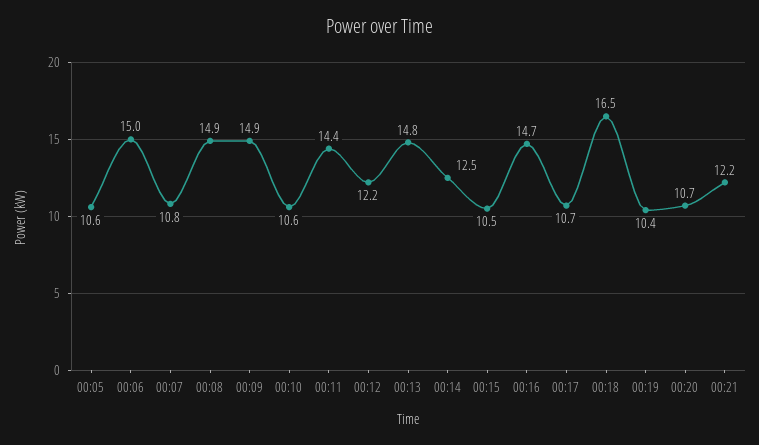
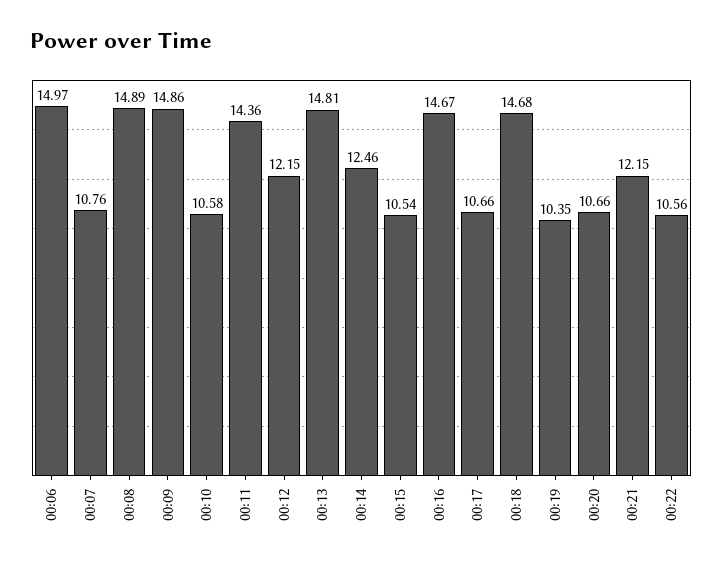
00:05: 10.6 -> none
00:18: 16.5 -> 14.68
00:22: none -> 10.56

